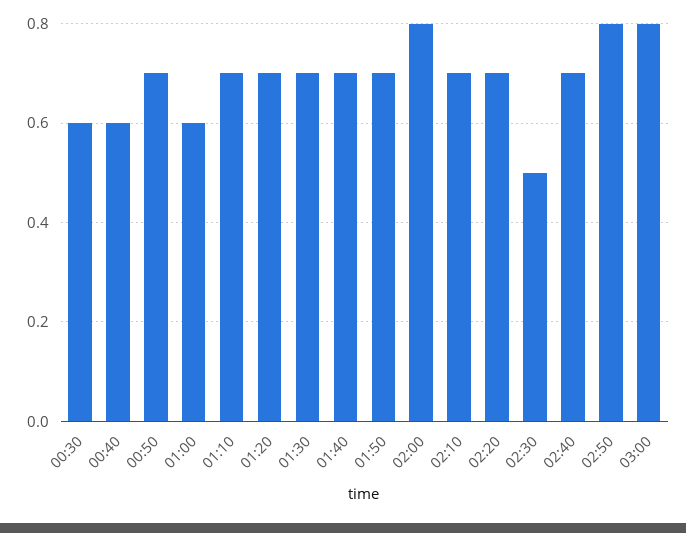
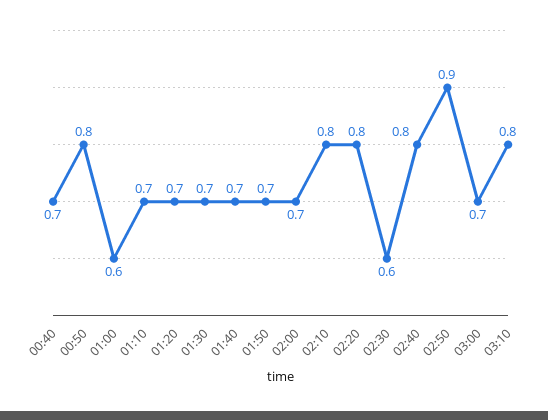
00:30: 0.6 -> none
00:40: 0.6 -> 0.7
00:50: 0.7 -> 0.8
02:00: 0.8 -> 0.7
02:10: 0.7 -> 0.8
02:20: 0.7 -> 0.8
02:30: 0.5 -> 0.6
02:40: 0.7 -> 0.8
02:50: 0.8 -> 0.9
03:00: 0.8 -> 0.7
03:10: none -> 0.8

